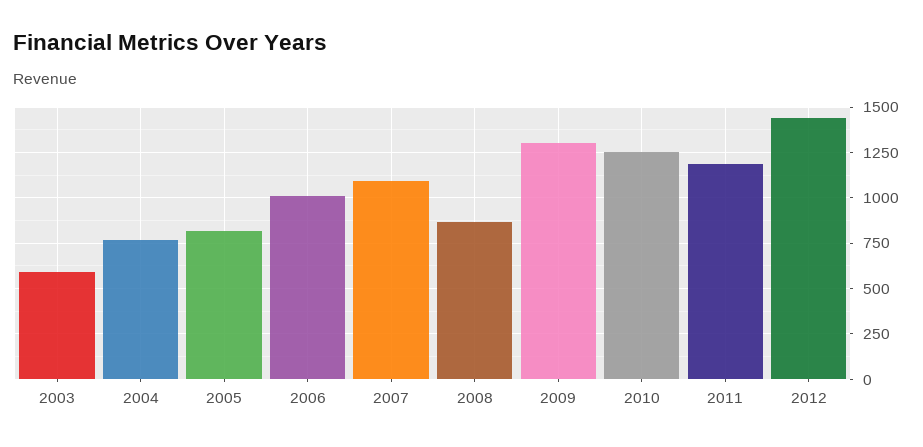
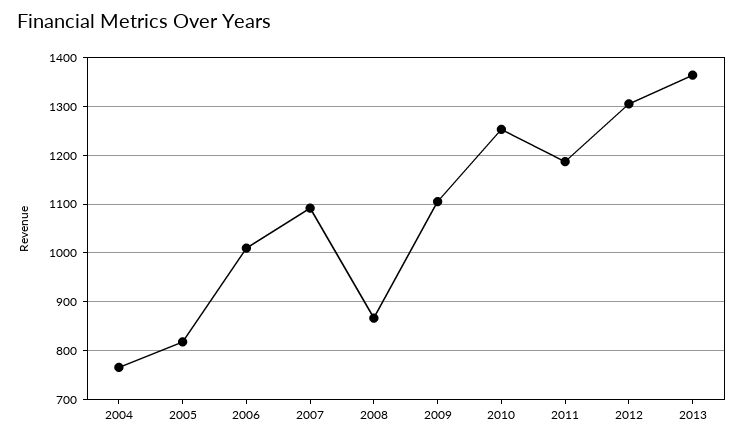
2003: 600 -> none
2009: 1300 -> 1100
2012: 1450 -> 1300
2013: none -> 1360

